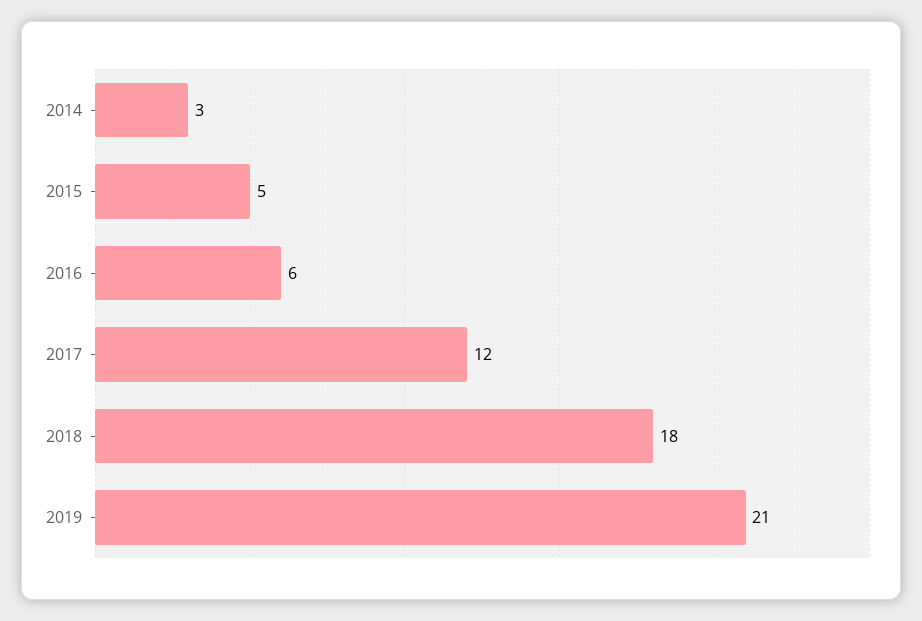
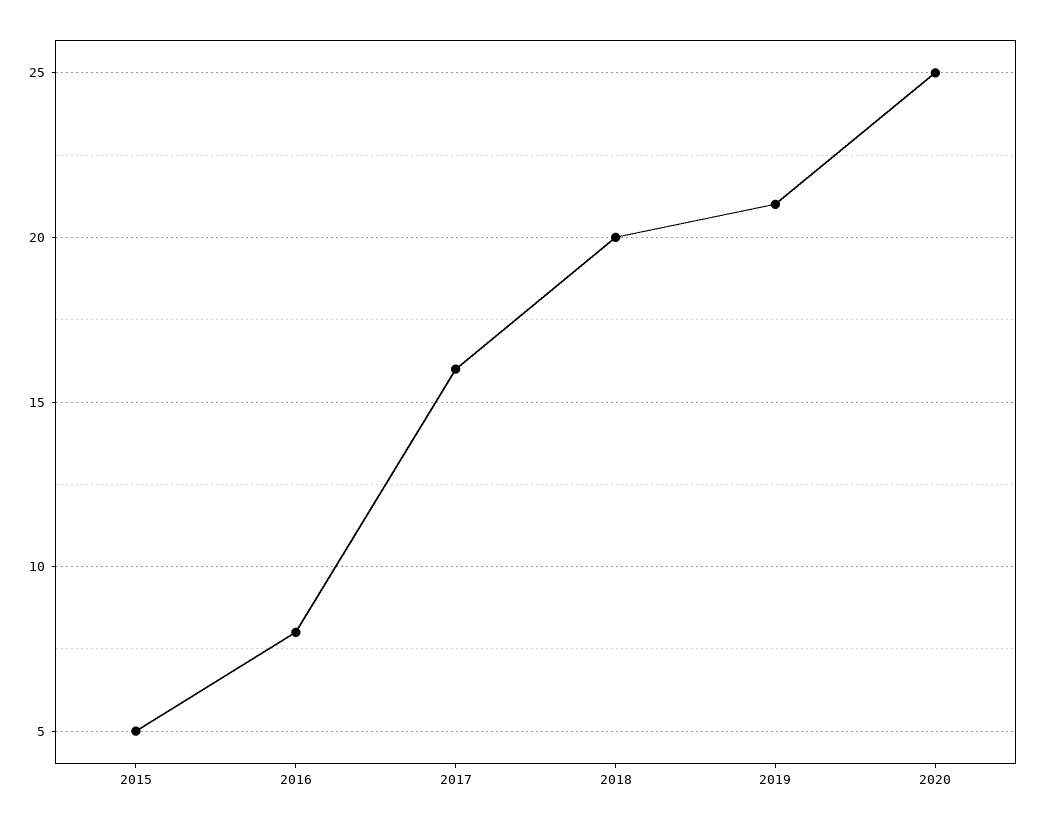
2014: 3 -> none
2016: 6 -> 8
2017: 12 -> 16
2018: 18 -> 20
2020: none -> 25

